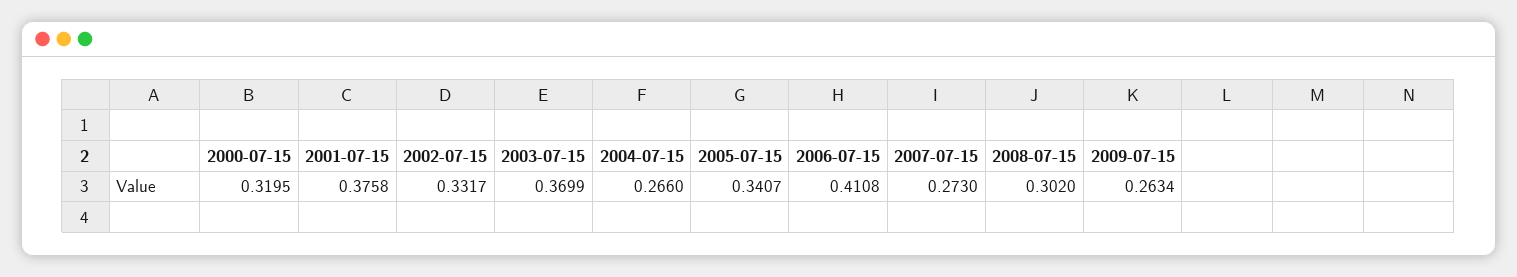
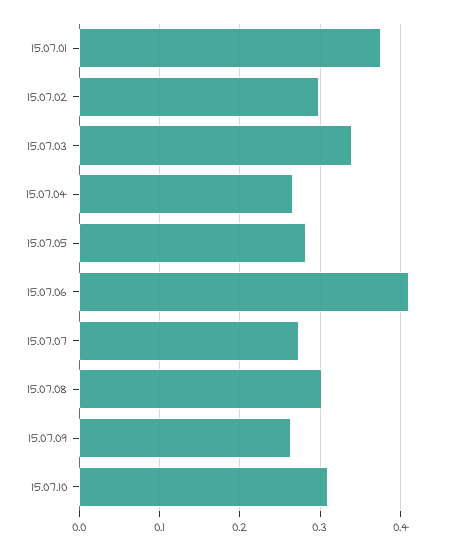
2000-07-15: 0.3195 -> none
2002-07-15: 0.3317 -> 0.3
2003-07-15: 0.3699 -> 0.34
2005-07-15: 0.3407 -> 0.28
15.07.10: none -> 0.31

